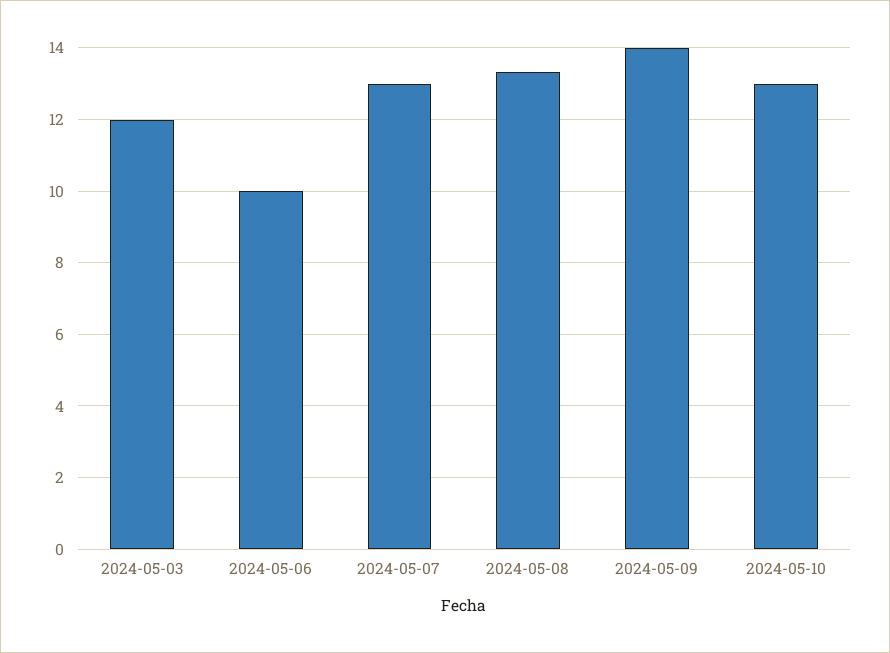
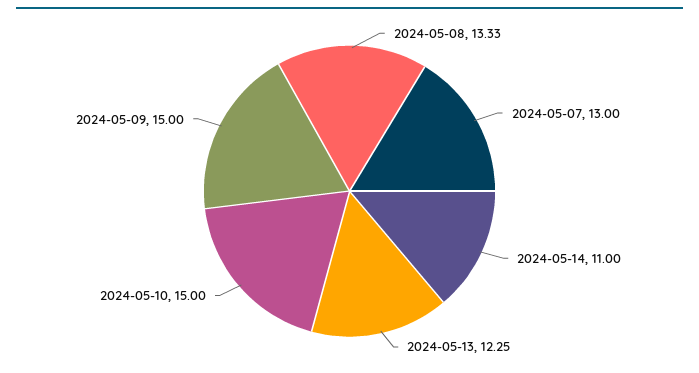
2024-05-03: 12 -> none
2024-05-06: 10 -> none
2024-05-09: 14 -> 15
2024-05-10: 13 -> 15
2024-05-14: none -> 11
2024-05-13: none -> 12.25

